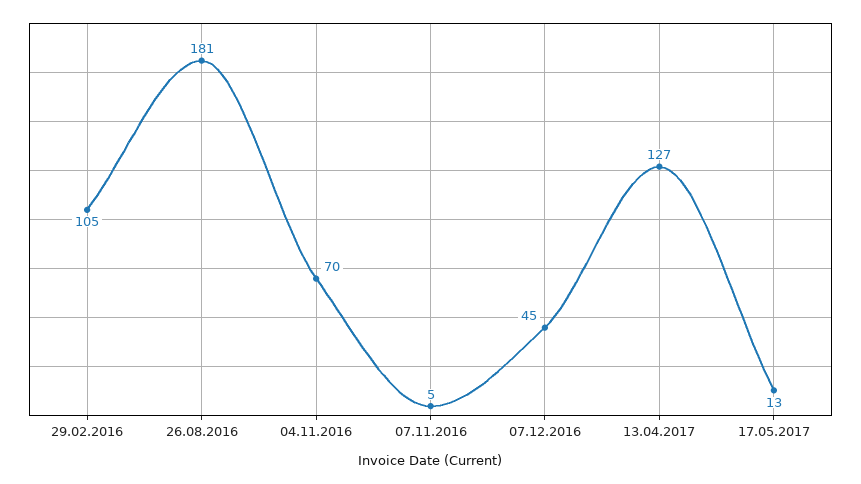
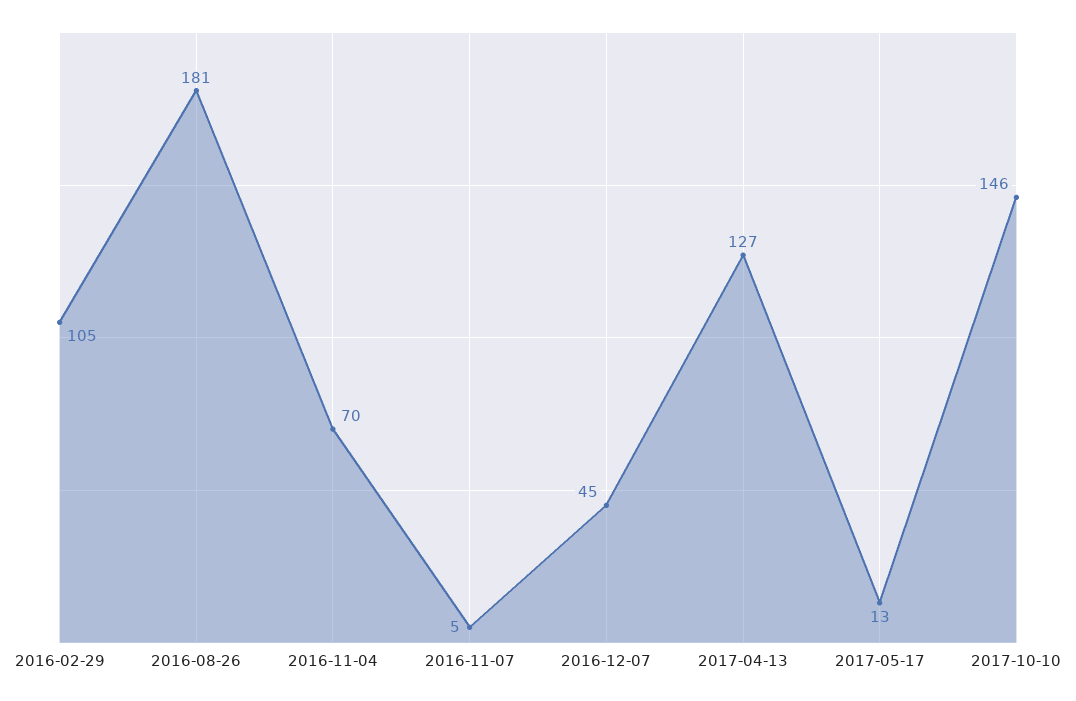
2017-10-10: none -> 146

